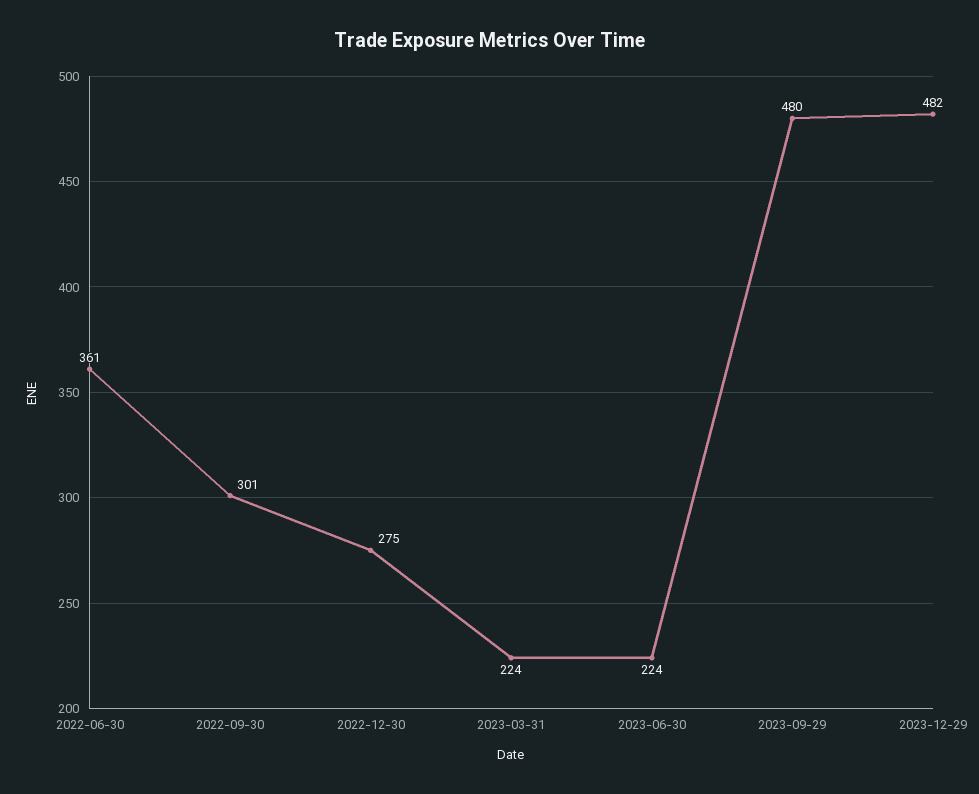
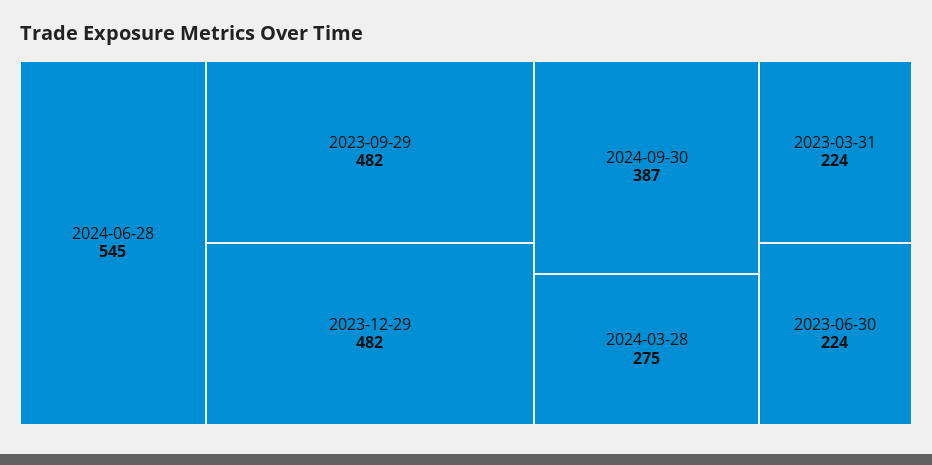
2022-06-30: 361 -> none
2022-09-30: 301 -> none
2022-12-30: 275 -> none
2023-09-29: 480 -> 482
2024-06-28: none -> 545
2024-09-30: none -> 387
2024-03-28: none -> 275

